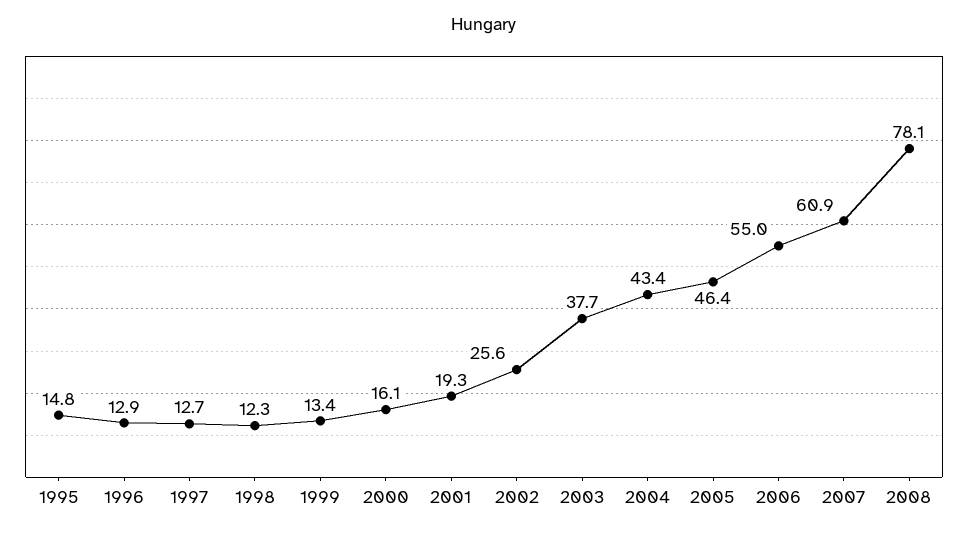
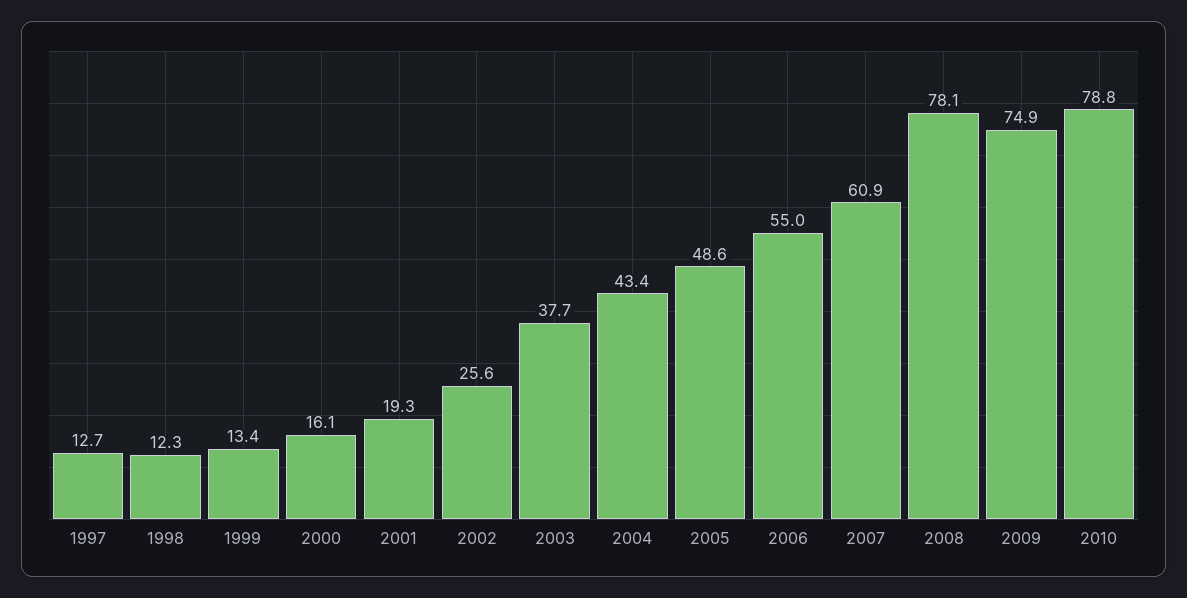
1995: 14.8 -> none
1996: 12.9 -> none
2005: 46.4 -> 48.6
2009: none -> 74.9
2010: none -> 78.8

